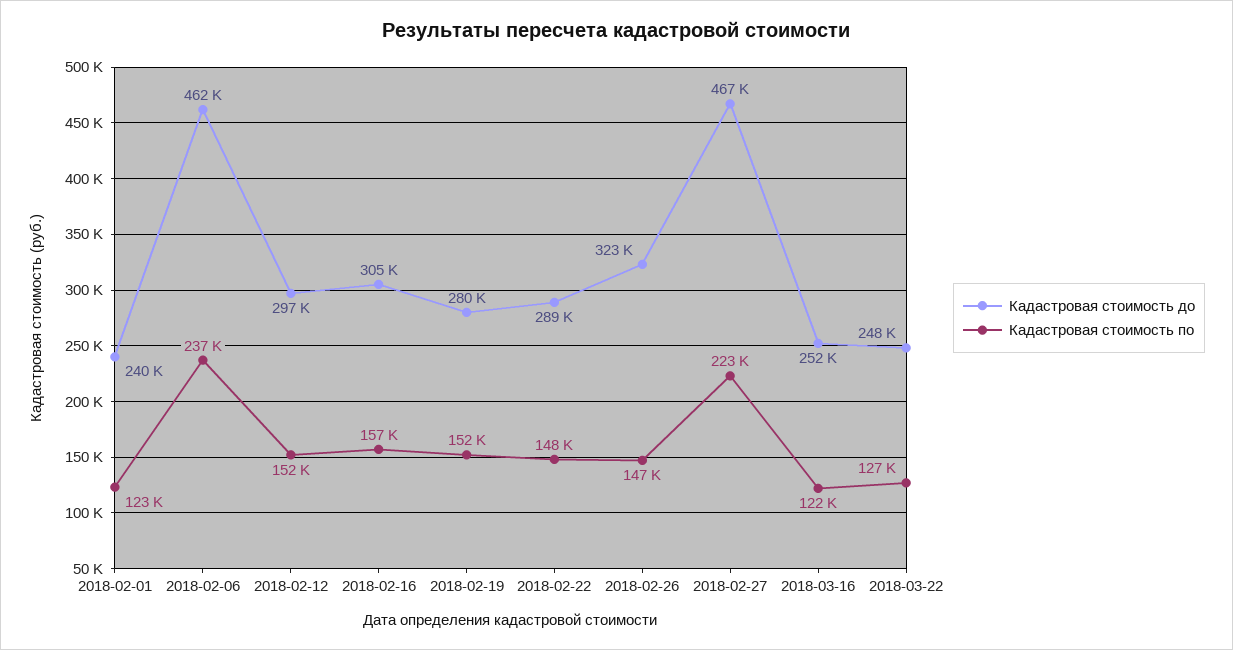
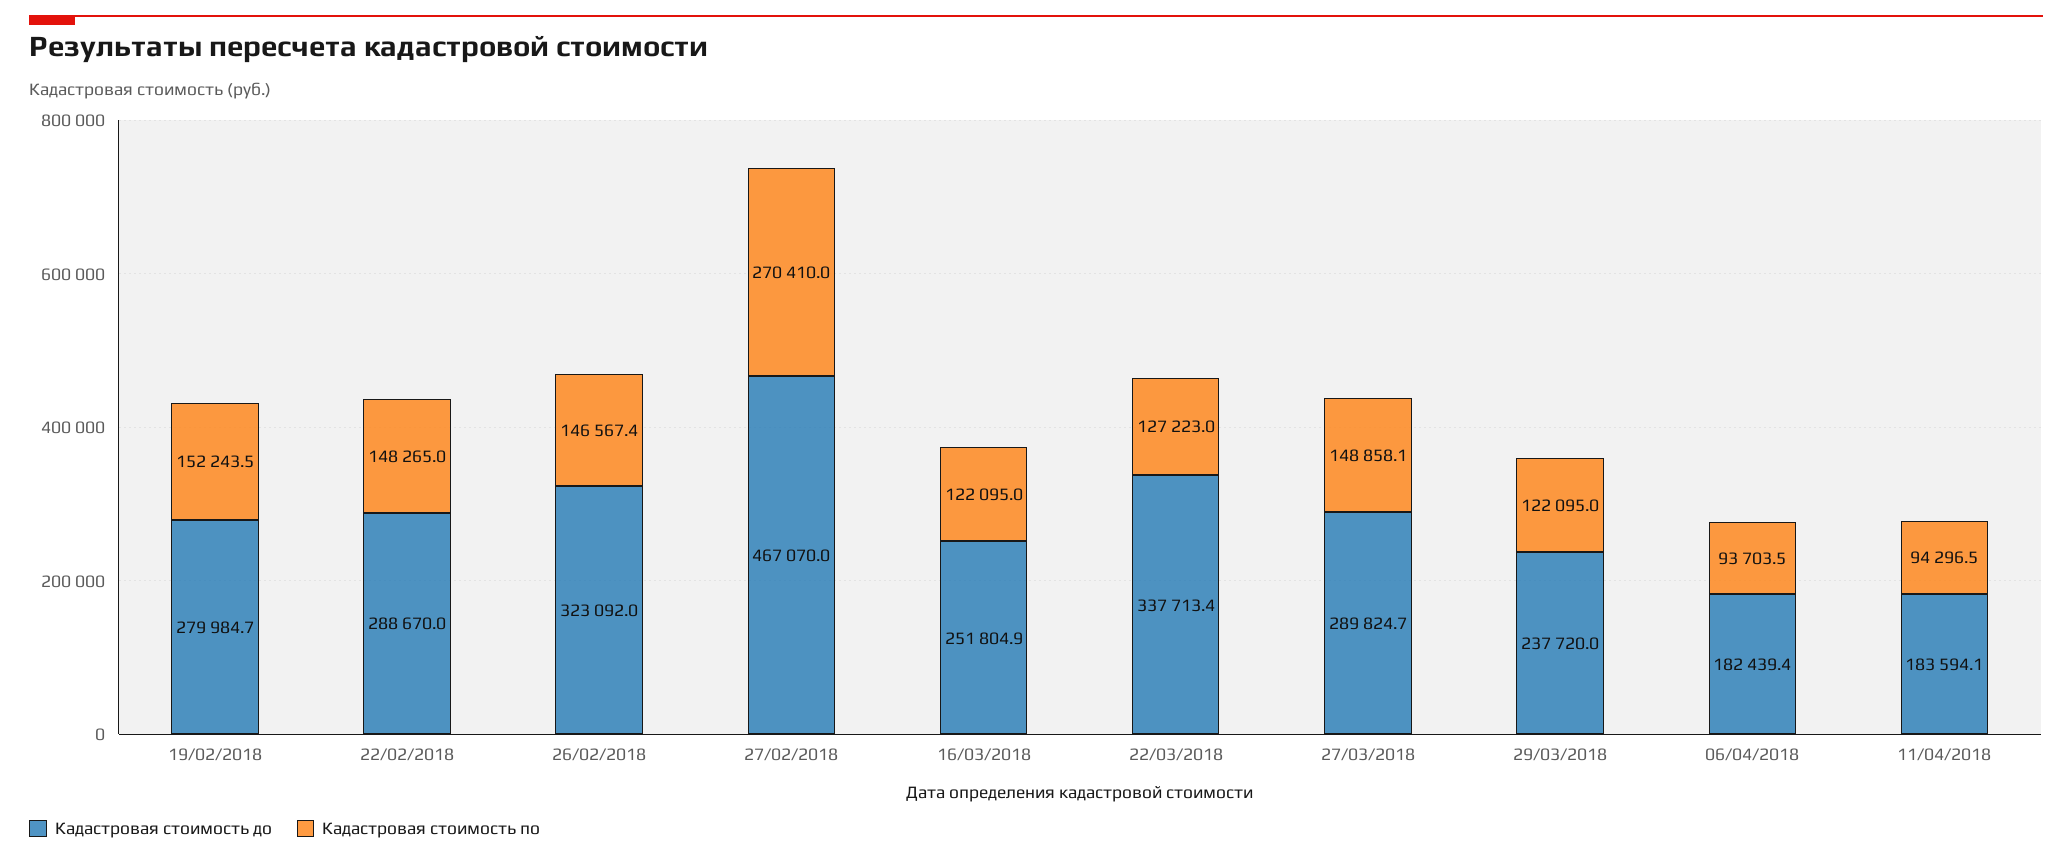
Кадастровая стоимость до, 2018-02-01: 240000 -> none
Кадастровая стоимость по, 2018-02-01: 123000 -> none
Кадастровая стоимость до, 2018-02-06: 462000 -> none
Кадастровая стоимость по, 2018-02-06: 237000 -> none
Кадастровая стоимость до, 2018-02-12: 297000 -> none
Кадастровая стоимость по, 2018-02-12: 152000 -> none
Кадастровая стоимость до, 2018-02-16: 305000 -> none
Кадастровая стоимость по, 2018-02-16: 157000 -> none
Кадастровая стоимость по, 2018-02-27: 223000 -> 270410
Кадастровая стоимость до, 2018-03-22: 248000 -> 337713.4
Кадастровая стоимость до, 27/03/2018: none -> 289824.7
Кадастровая стоимость по, 27/03/2018: none -> 148858.1
Кадастровая стоимость до, 29/03/2018: none -> 237720
Кадастровая стоимость по, 29/03/2018: none -> 122095
Кадастровая стоимость до, 06/04/2018: none -> 182439.4
Кадастровая стоимость по, 06/04/2018: none -> 93703.5
Кадастровая стоимость до, 11/04/2018: none -> 183594.1
Кадастровая стоимость по, 11/04/2018: none -> 94296.5

